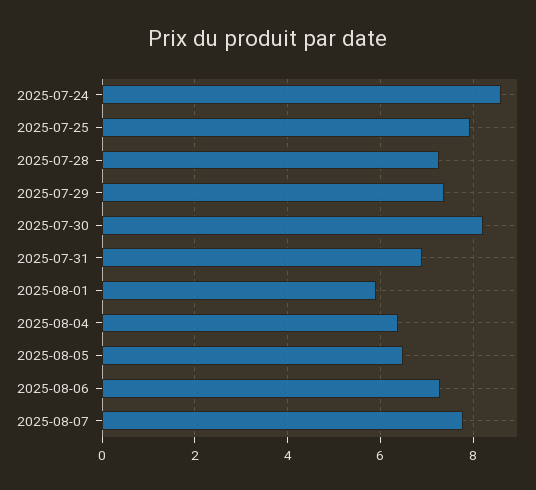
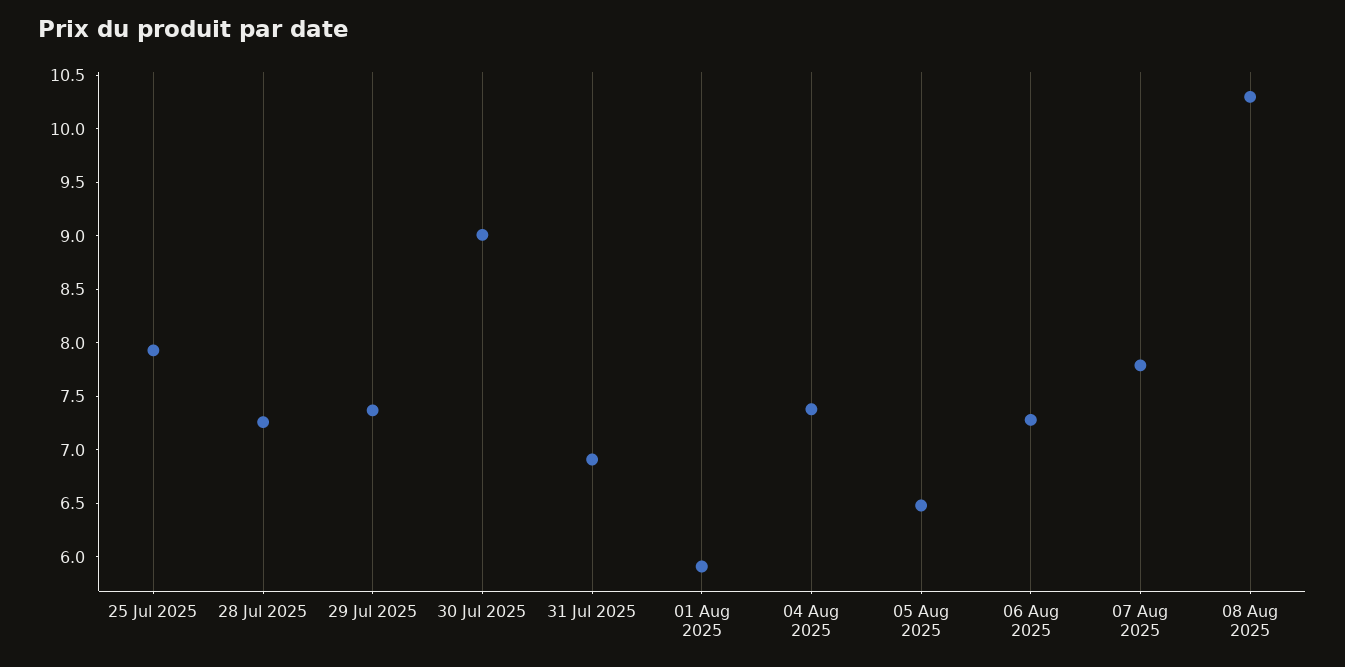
2025-07-24: 8.6 -> none
2025-07-30: 8.2 -> 9
2025-08-04: 6.4 -> 7.4
08 Aug 2025: none -> 10.3

